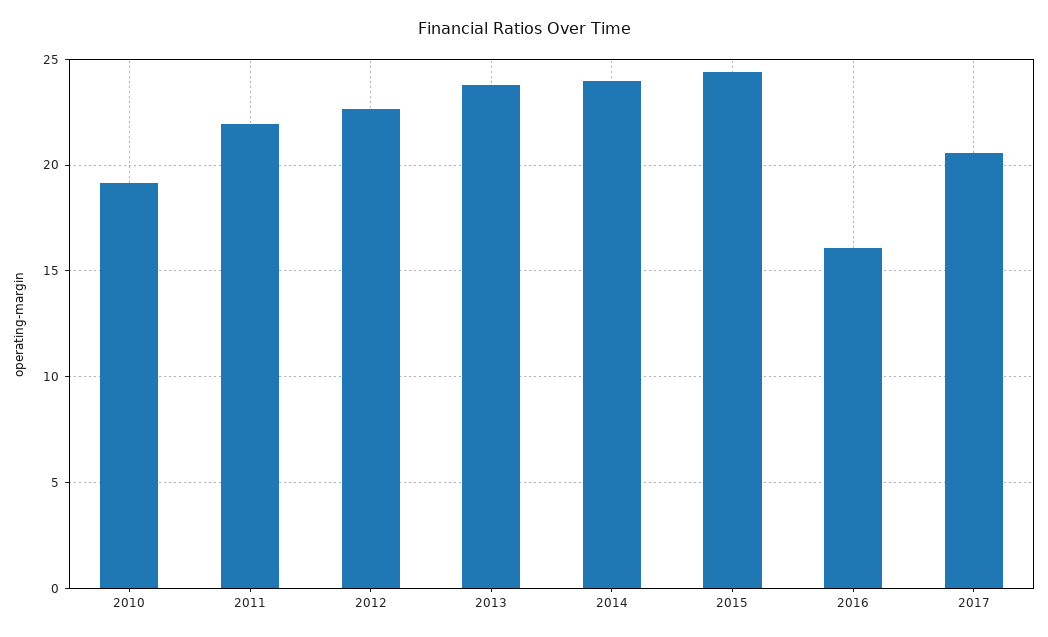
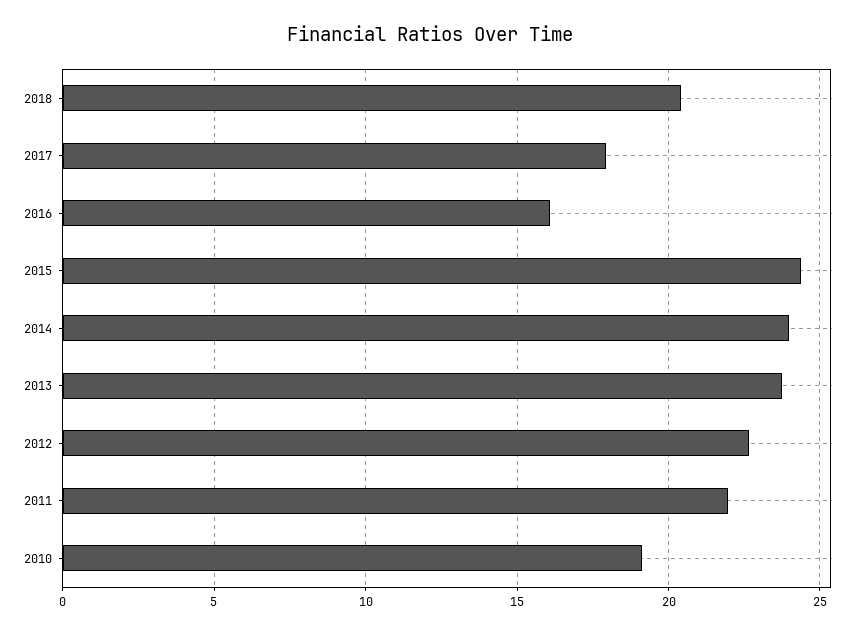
2017: 20.5 -> 18
2018: none -> 20.5

